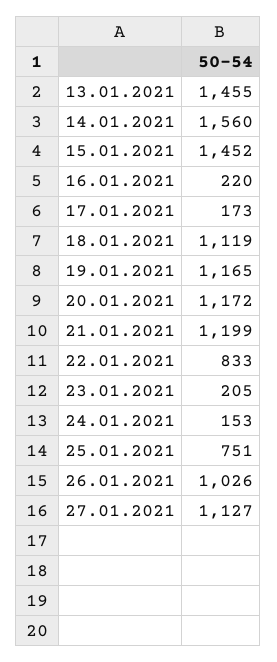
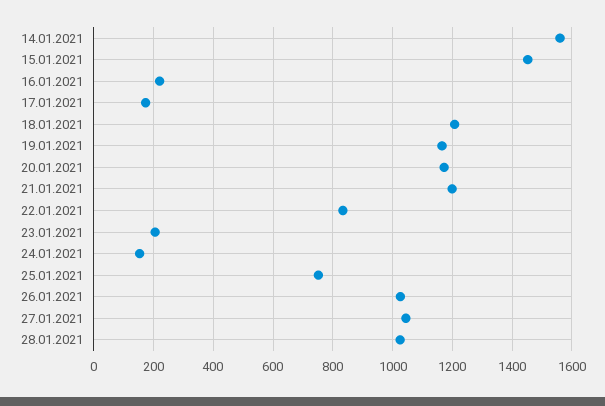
13.01.2021: 1455 -> none
18.01.2021: 1119 -> 1200
27.01.2021: 1127 -> 1050
28.01.2021: none -> 1025

